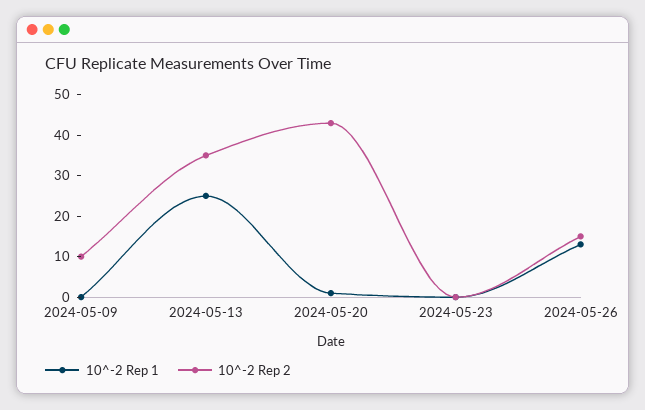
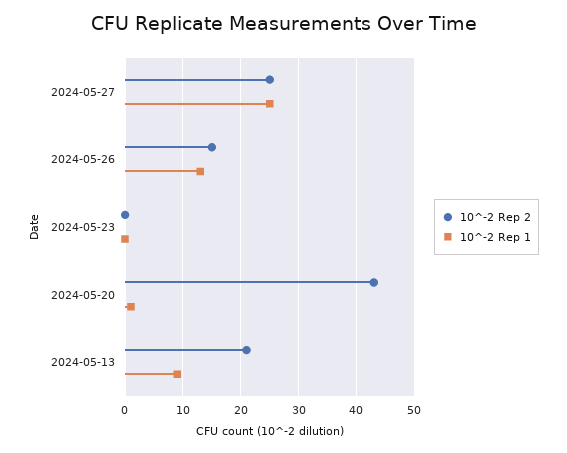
10^-2 Rep 1, 2024-05-09: 0 -> none
10^-2 Rep 2, 2024-05-09: 10 -> none
10^-2 Rep 1, 2024-05-13: 25 -> 10
10^-2 Rep 2, 2024-05-13: 35 -> 20
10^-2 Rep 2, 2024-05-27: none -> 25
10^-2 Rep 1, 2024-05-27: none -> 25

